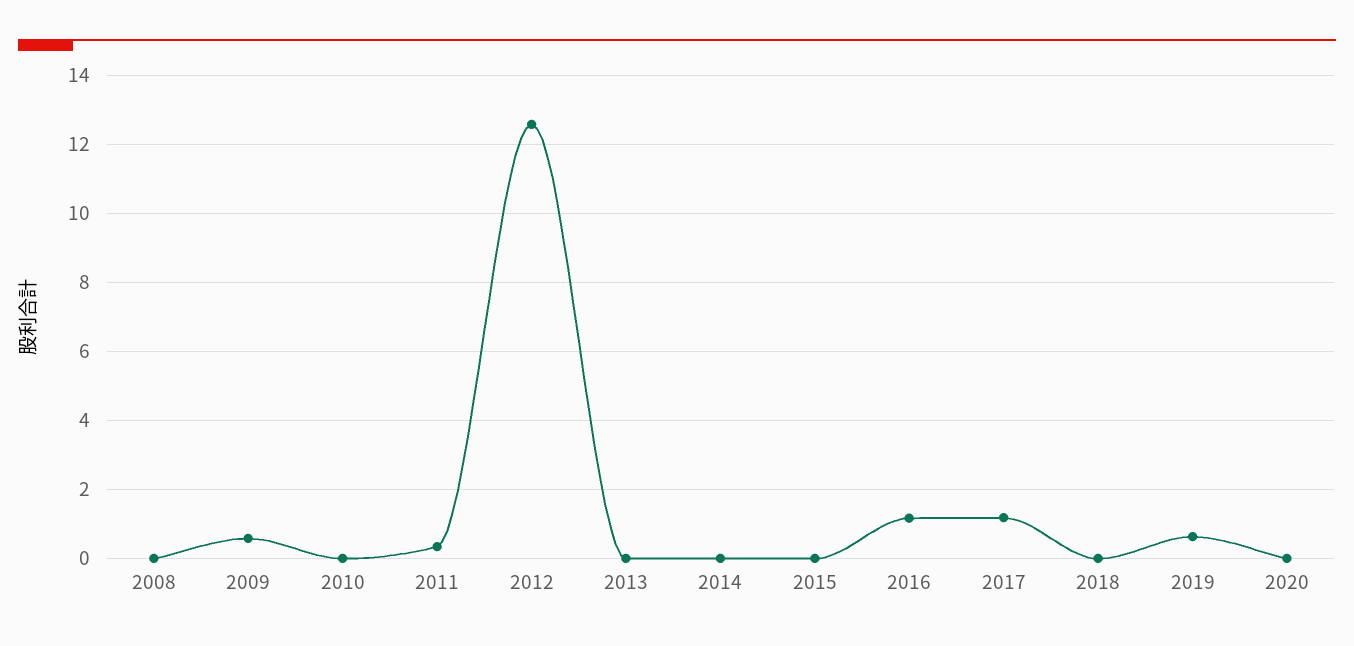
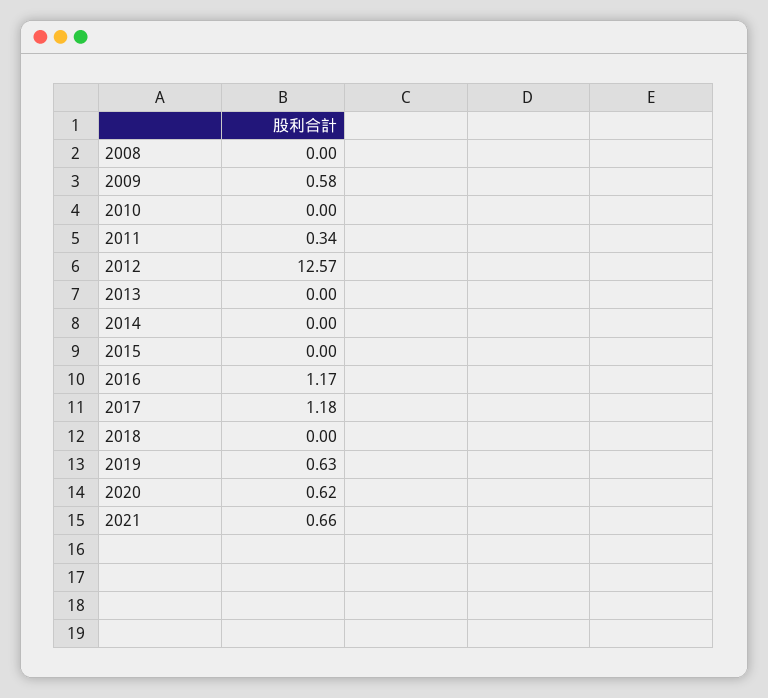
2020: 0 -> 0.62
2021: none -> 0.66

